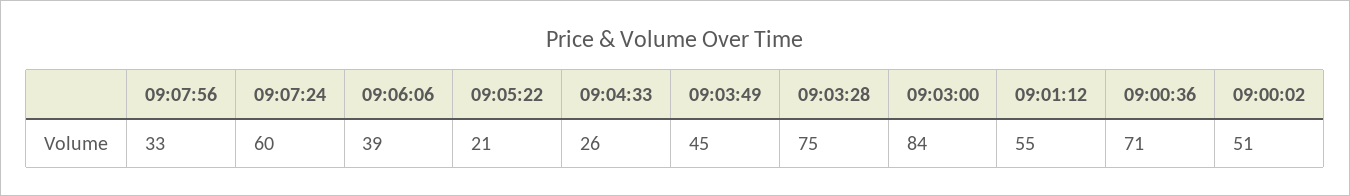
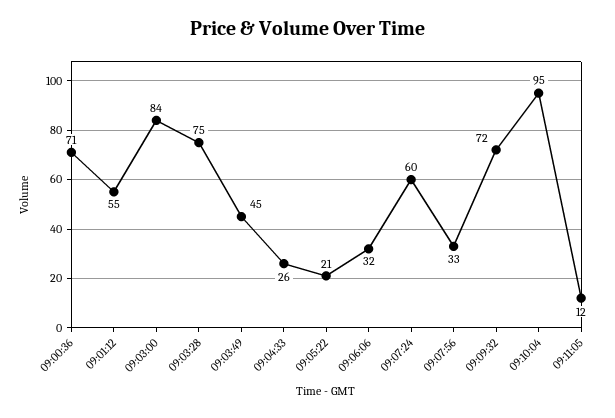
09:06:06: 39 -> 32
09:00:02: 51 -> none
09:09:32: none -> 72
09:10:04: none -> 95
09:11:05: none -> 12

